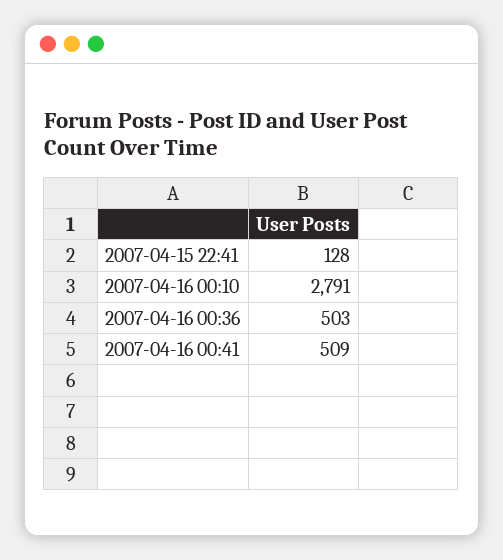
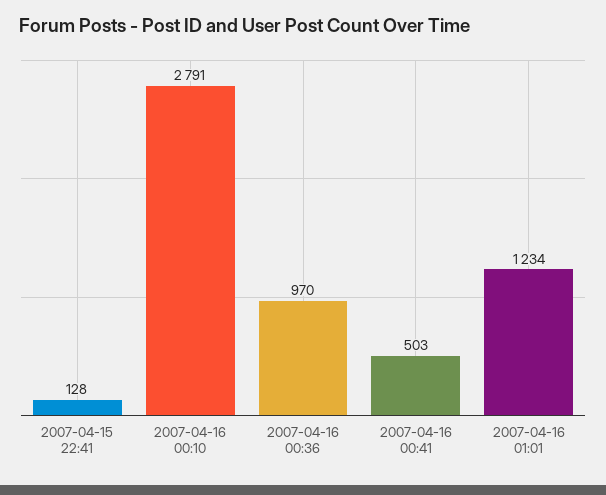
2007-04-16 00:36: 503 -> 970
2007-04-16 00:41: 509 -> 503
2007-04-16 01:01: none -> 1234

